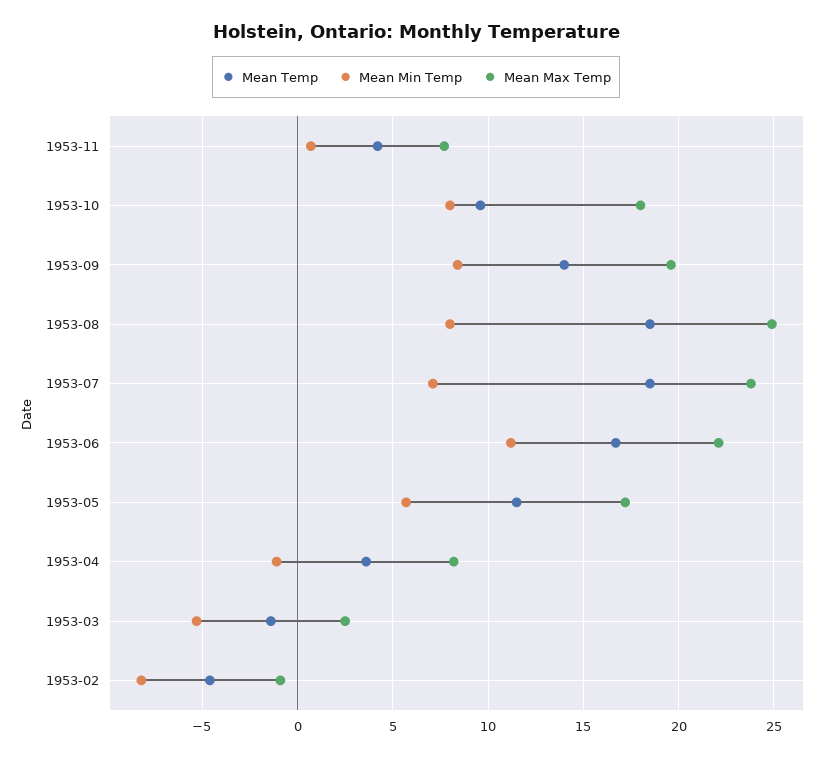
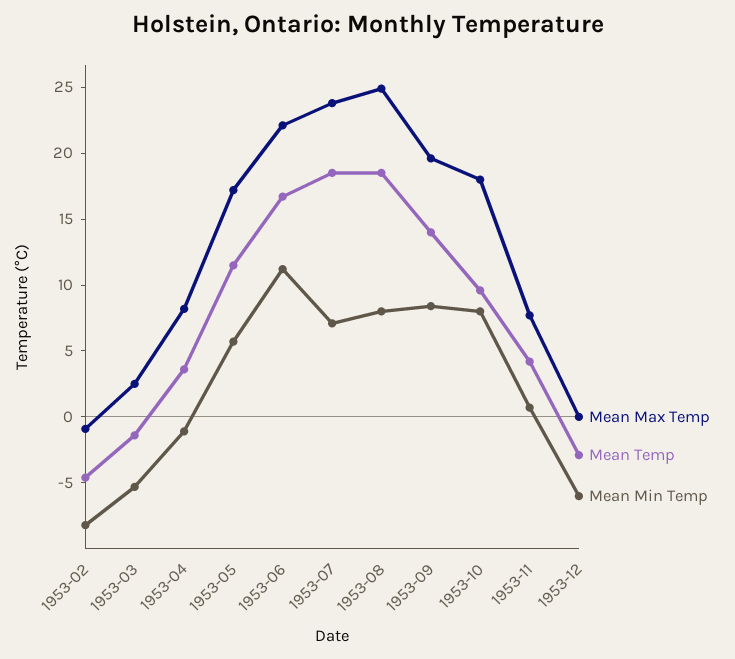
Mean Max Temp, 1953-12: none -> 0
Mean Temp, 1953-12: none -> -3
Mean Min Temp, 1953-12: none -> -6

